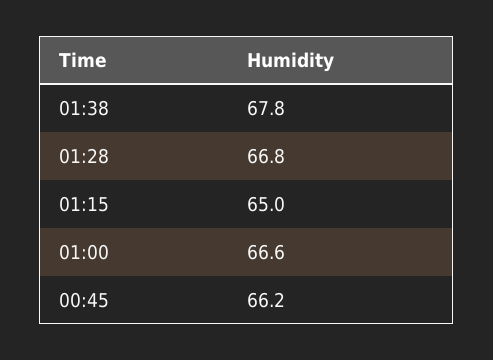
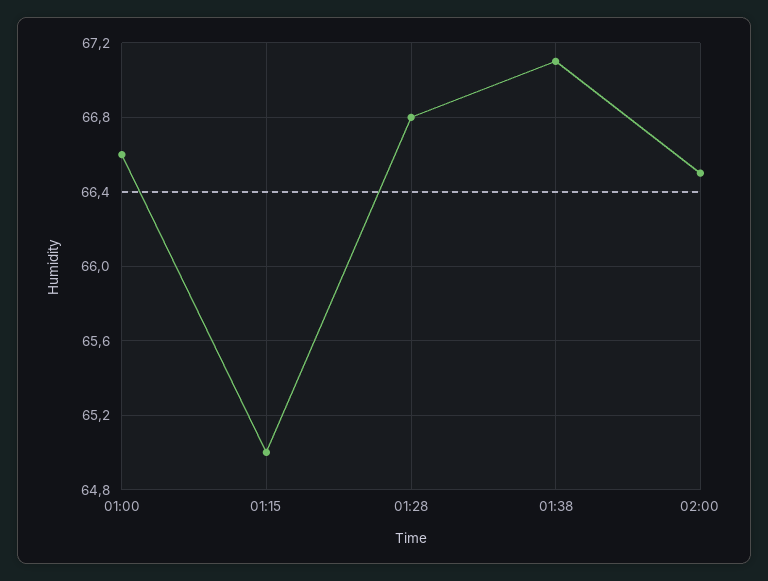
01:38: 67.8 -> 67.1
00:45: 66.2 -> none
02:00: none -> 66.5

